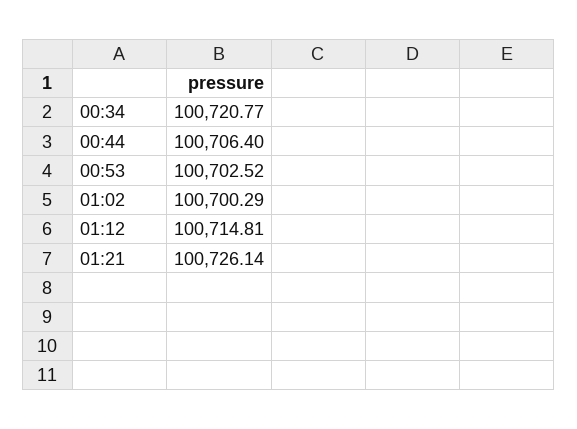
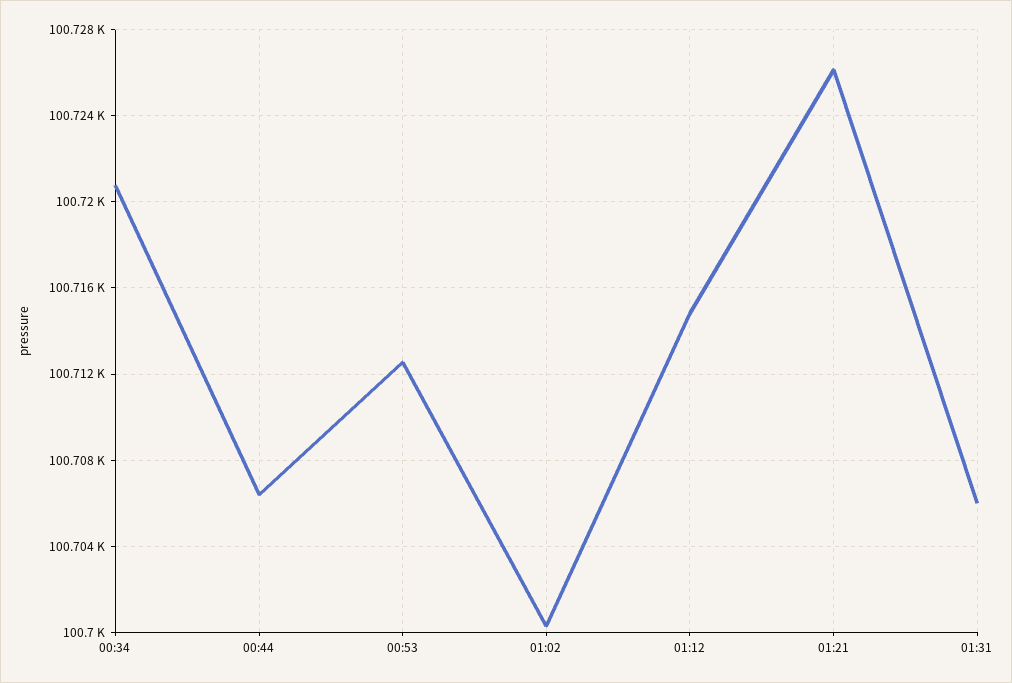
00:53: 100702.52 -> 100712.5
01:31: none -> 100706

